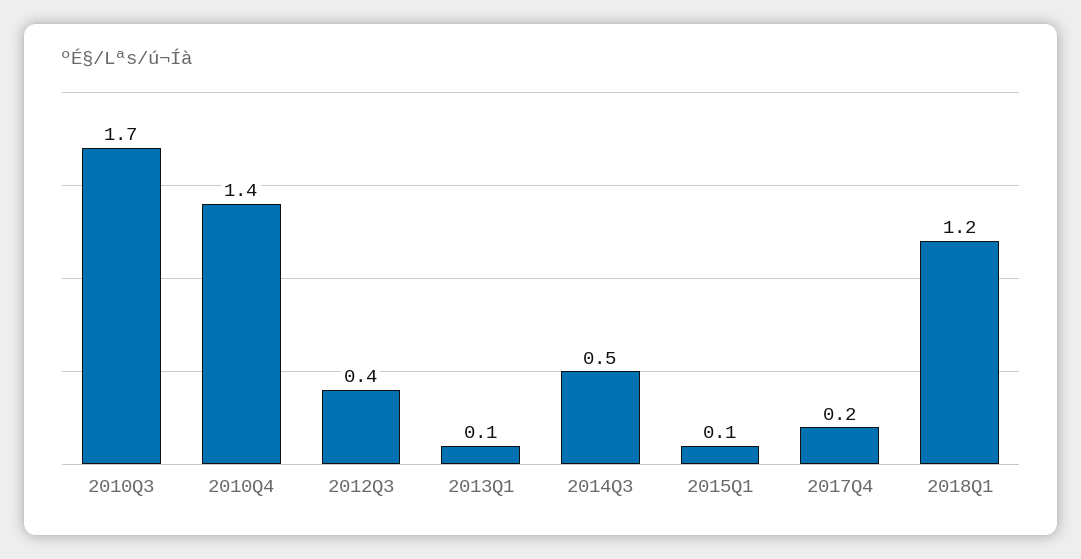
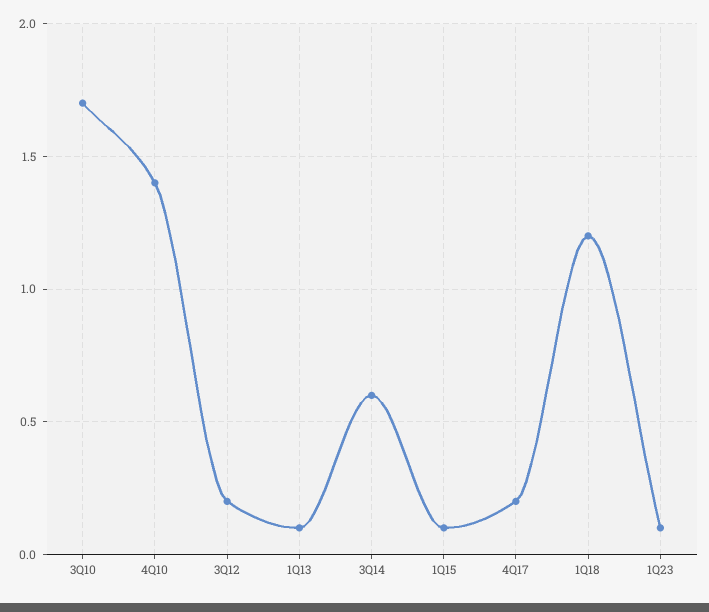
2012Q3: 0.4 -> 0.2
2014Q3: 0.5 -> 0.6
1Q23: none -> 0.1

